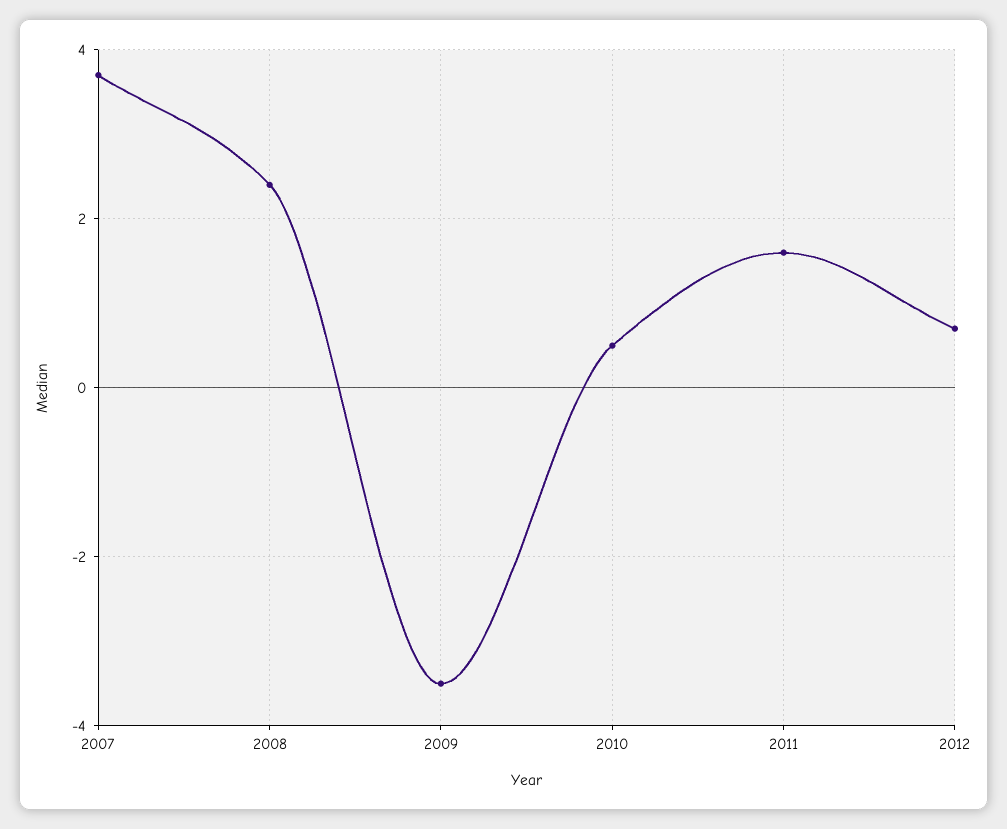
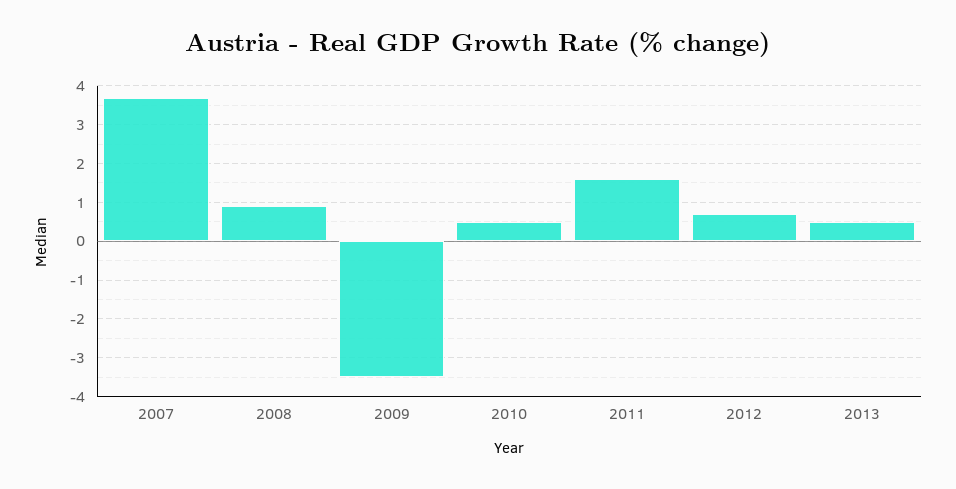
2008: 2.5 -> 1
2013: none -> 0.5

